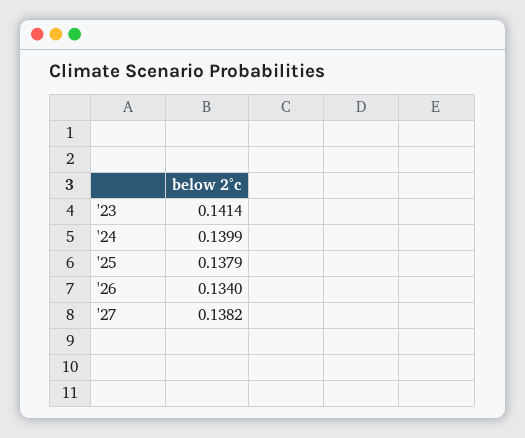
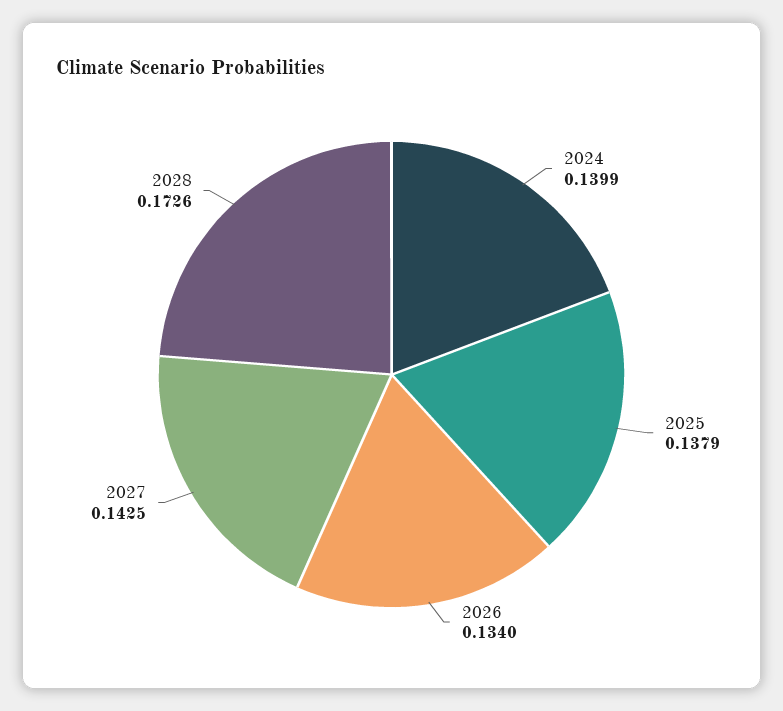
'23: 0.1414 -> none
'27: 0.1382 -> 0.1425
2028: none -> 0.1726

